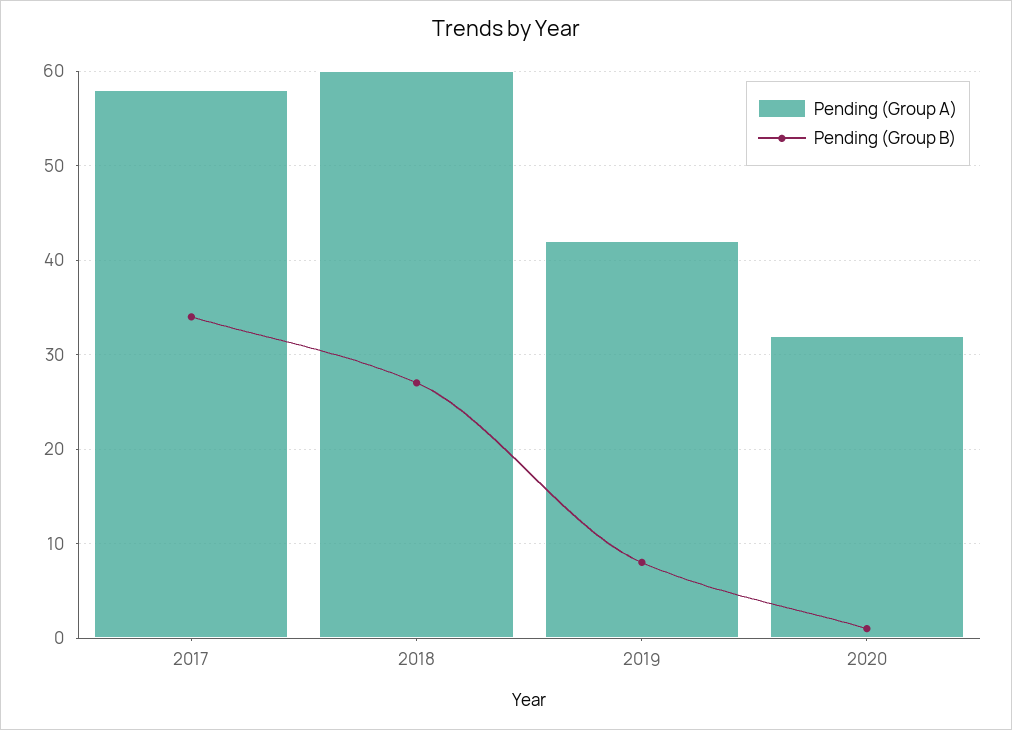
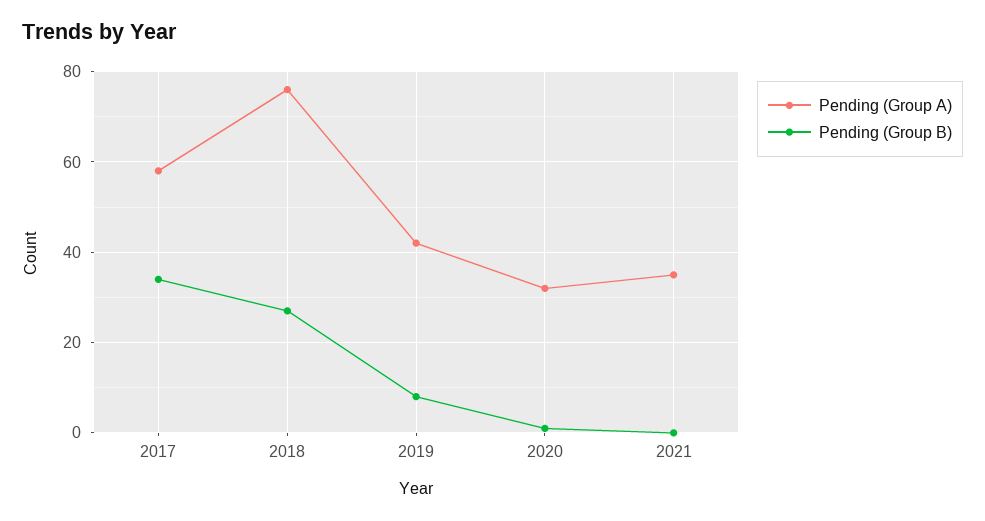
Pending (Group A), 2018: 60 -> 75
Pending (Group A), 2021: none -> 35
Pending (Group B), 2021: none -> 0

